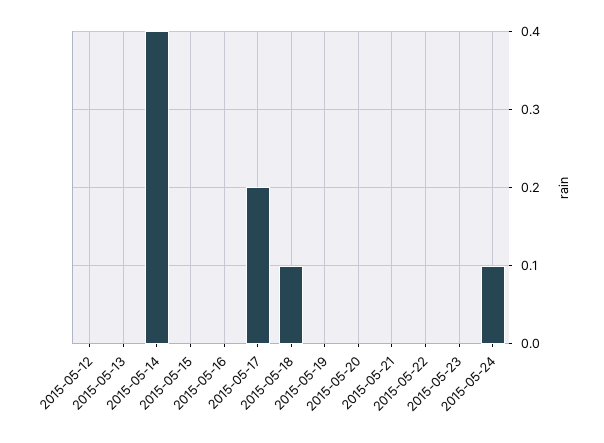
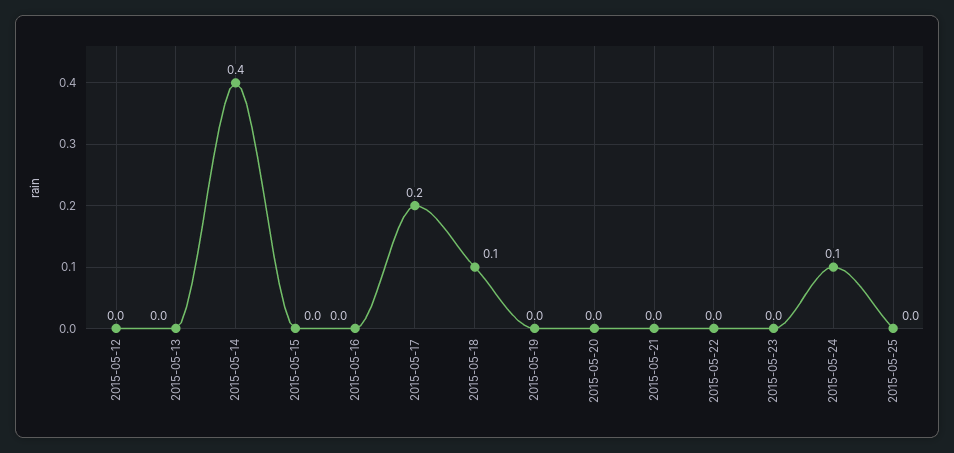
2015-05-25: none -> 0

